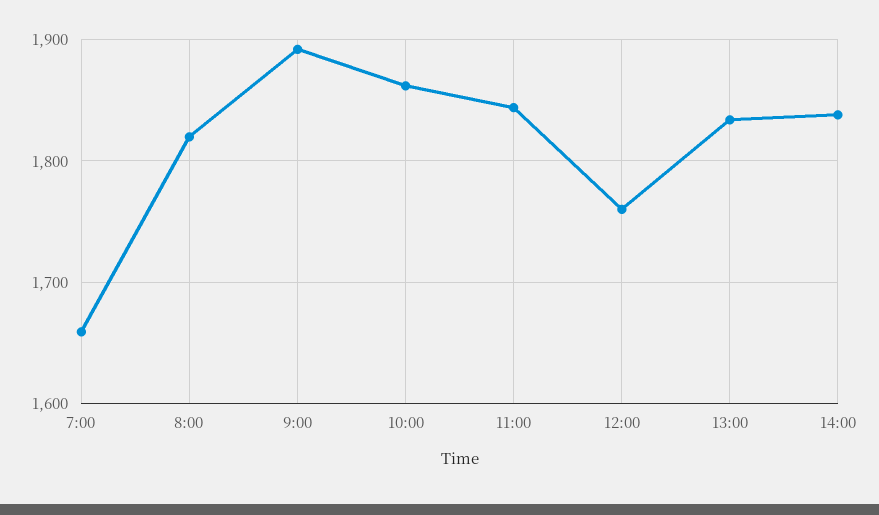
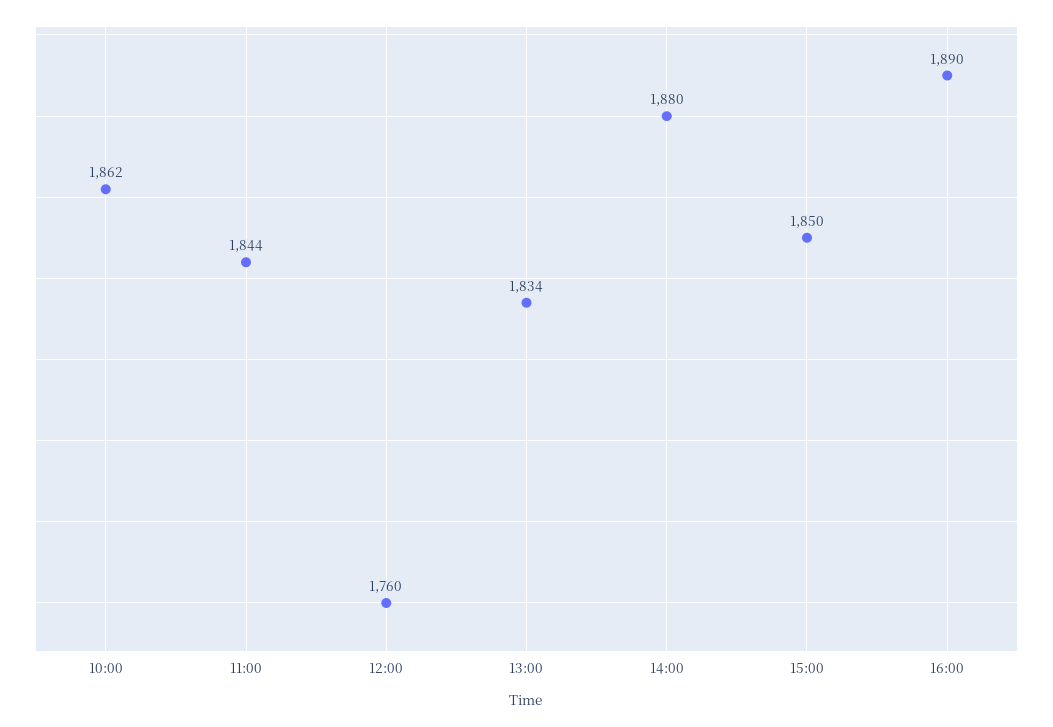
7:00: 1660 -> none
8:00: 1820 -> none
9:00: 1890 -> none
14:00: 1840 -> 1880
15:00: none -> 1850
16:00: none -> 1890

